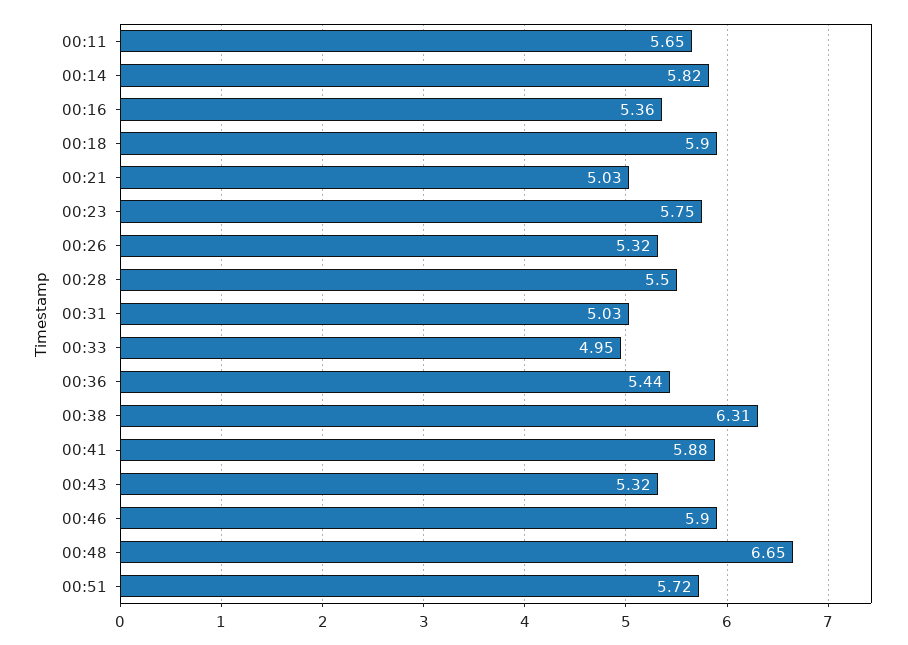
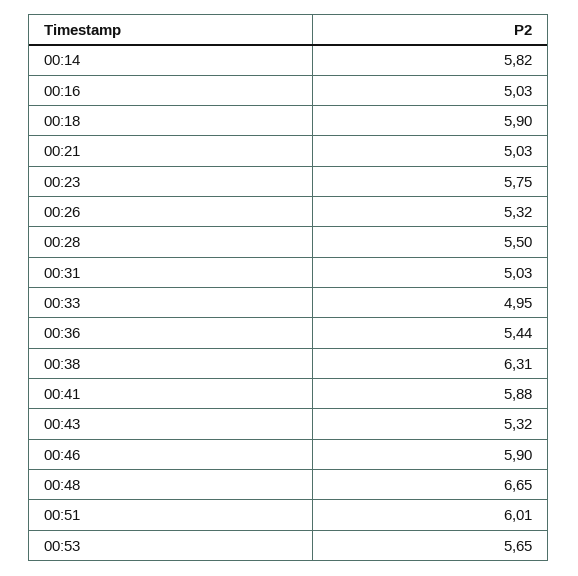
00:11: 5.65 -> none
00:16: 5.36 -> 5.03
00:51: 5.72 -> 6.01
00:53: none -> 5.65

